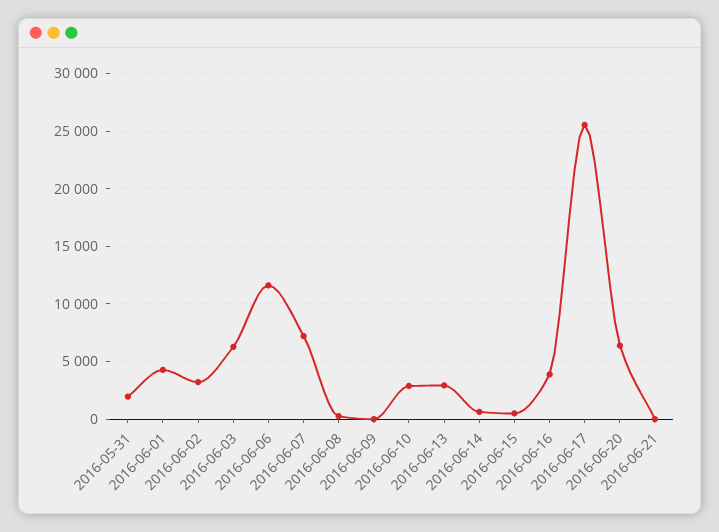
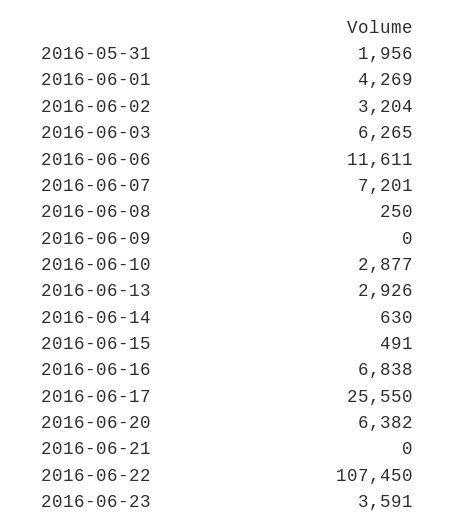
2016-06-16: 4000 -> 6838
2016-06-22: none -> 107450
2016-06-23: none -> 3591

